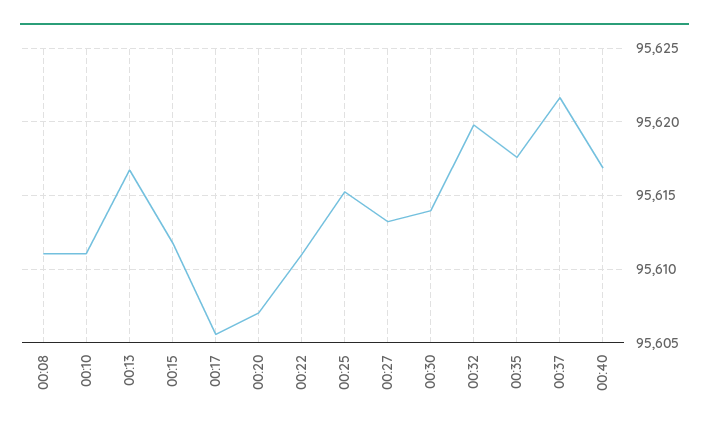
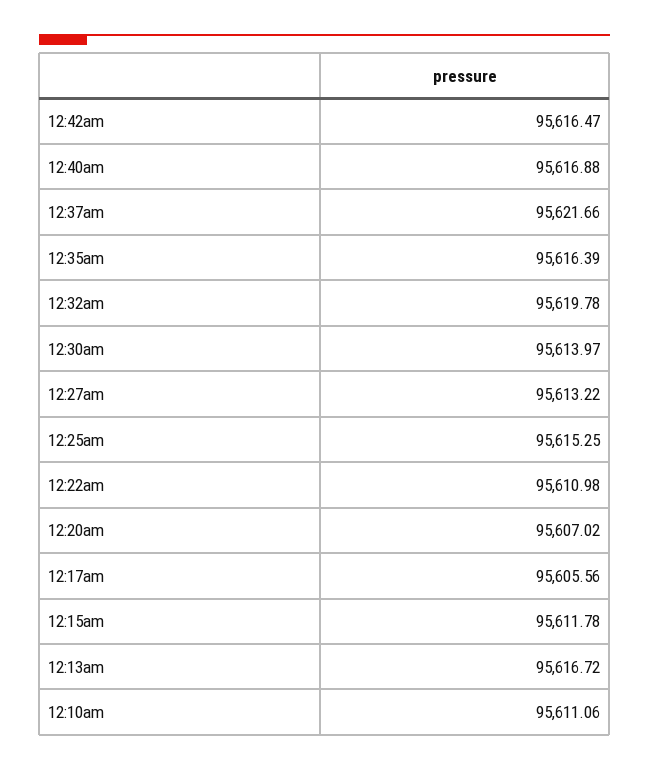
00:08: 95611 -> none
00:35: 95617.5 -> 95616.39
12:42am: none -> 95616.47

